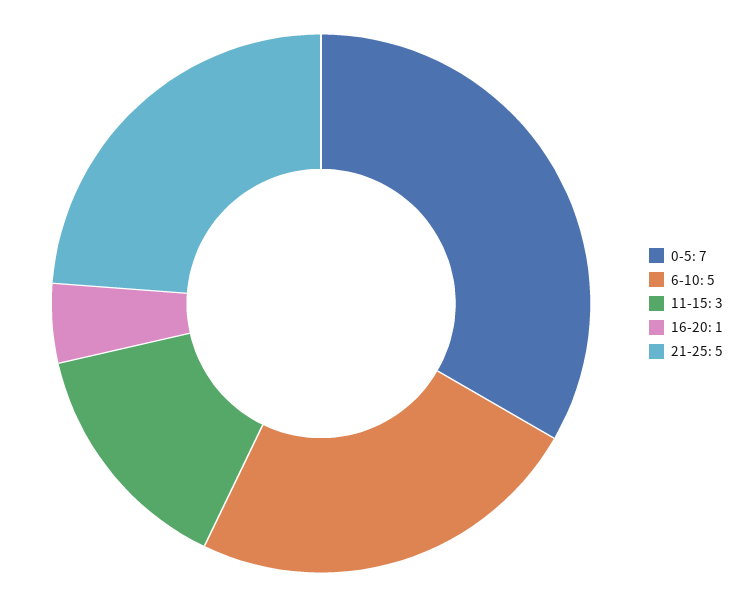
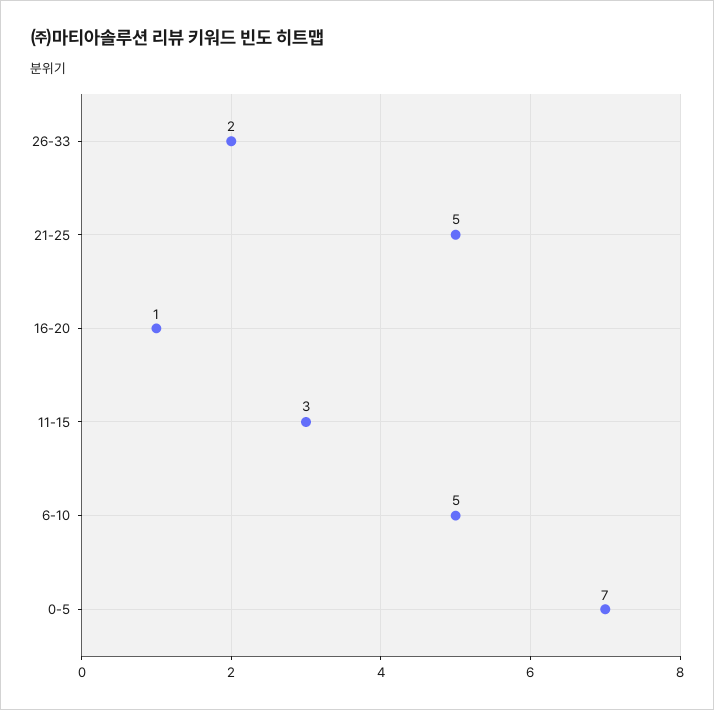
26-33: none -> 2

